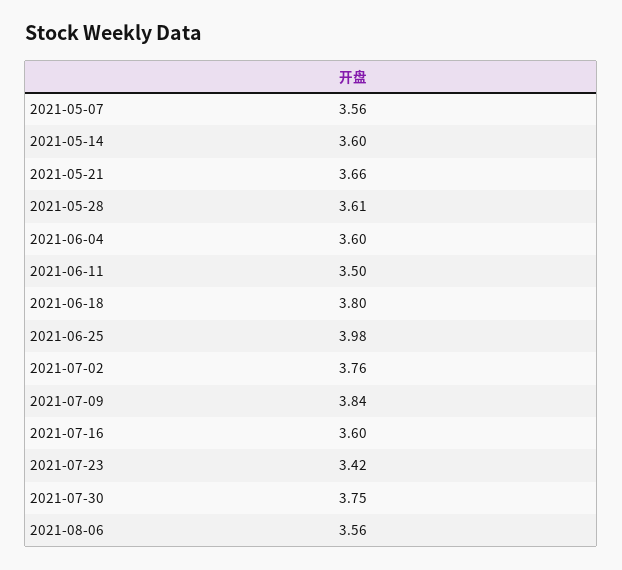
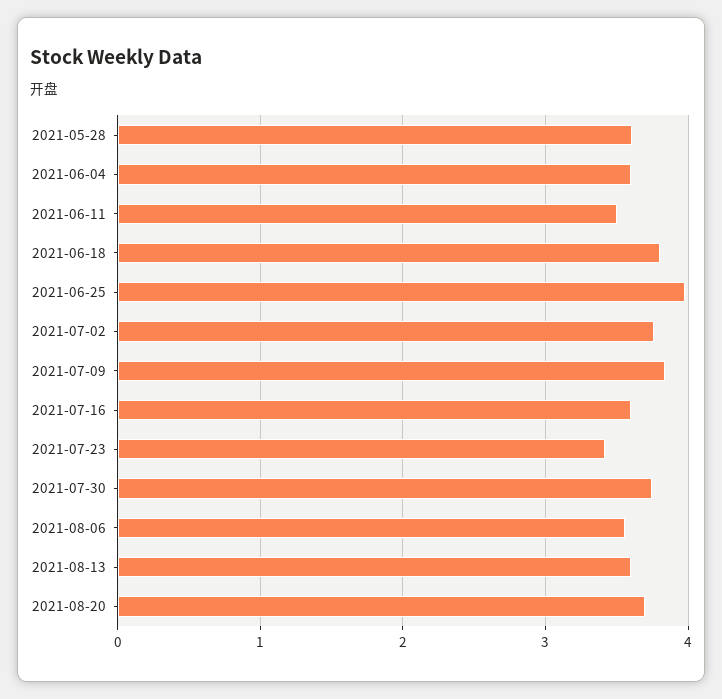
2021-05-07: 3.56 -> none
2021-05-14: 3.6 -> none
2021-05-21: 3.66 -> none
2021-08-13: none -> 3.6
2021-08-20: none -> 3.7

